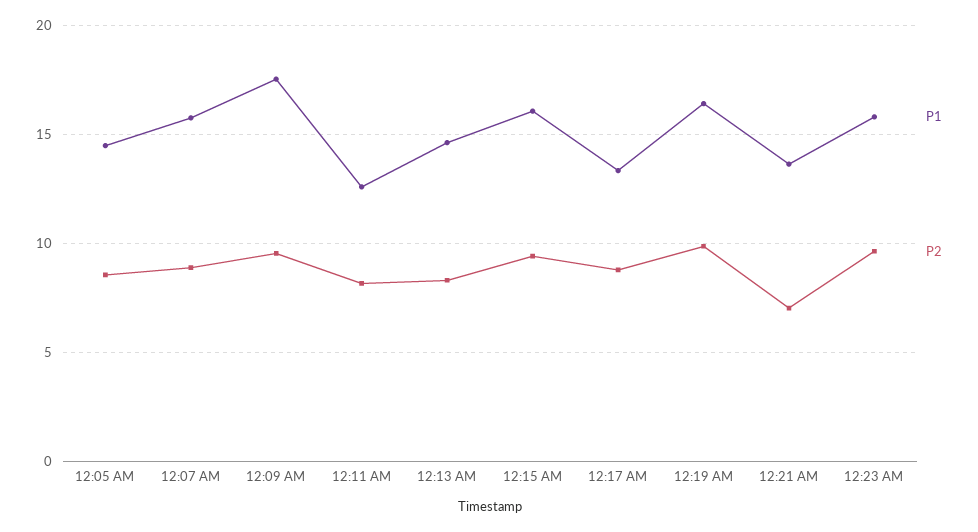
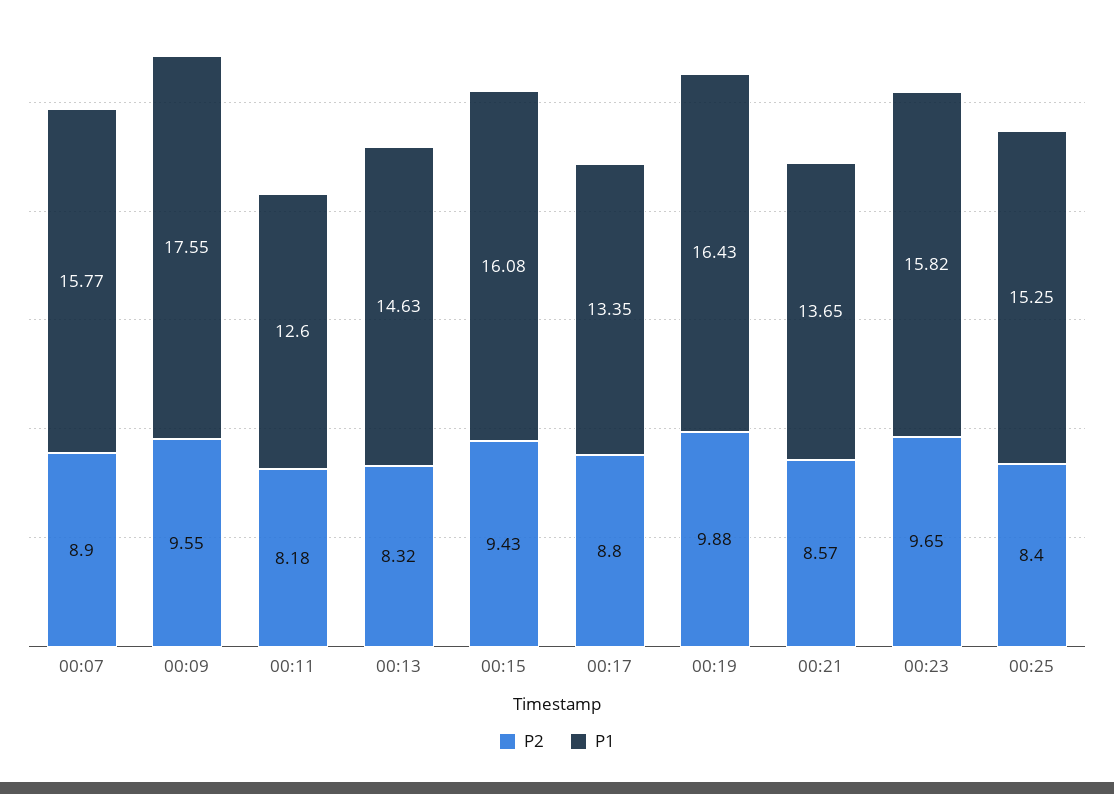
P1, 12:05 AM: 14.5 -> none
P2, 12:05 AM: 8.5 -> none
P2, 12:21 AM: 7 -> 8.57
P2, 00:25: none -> 8.4
P1, 00:25: none -> 15.25

